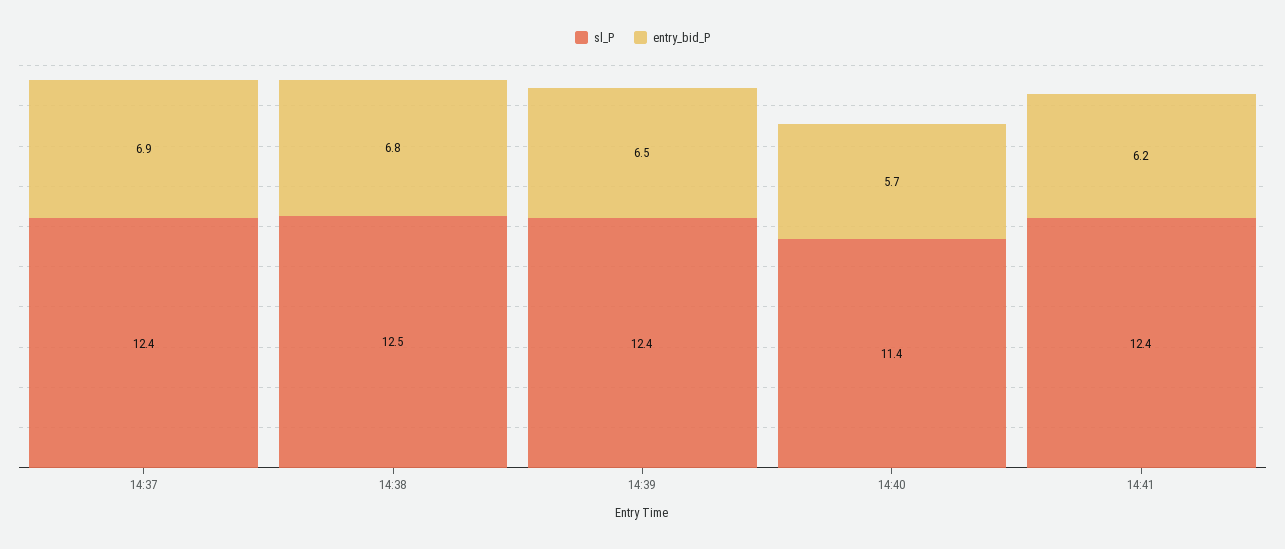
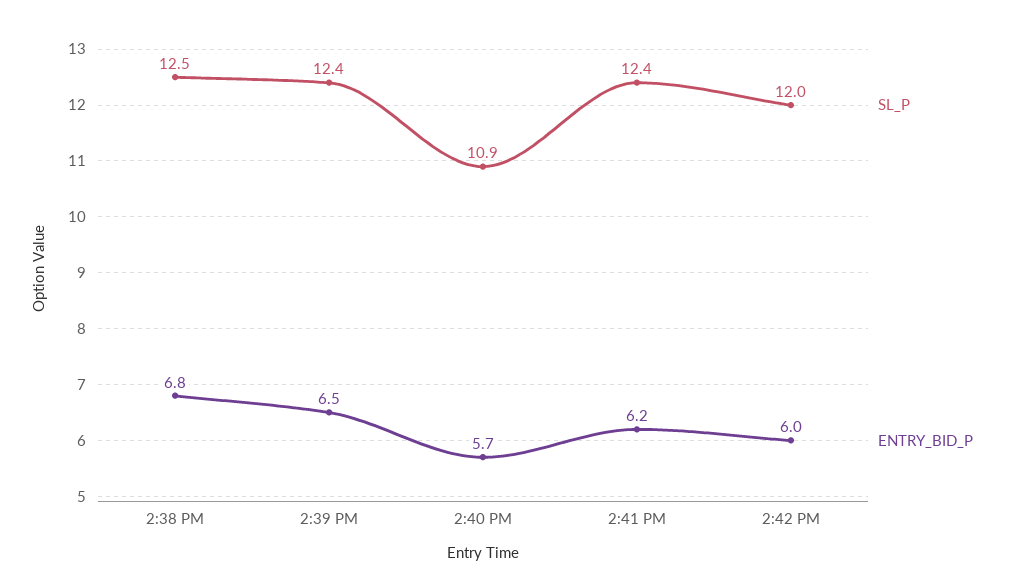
sl_P, 14:37: 12.4 -> none
entry_bid_P, 14:37: 6.9 -> none
sl_P, 14:40: 11.4 -> 10.9
sl_P, 2:42 PM: none -> 12
entry_bid_P, 2:42 PM: none -> 6

